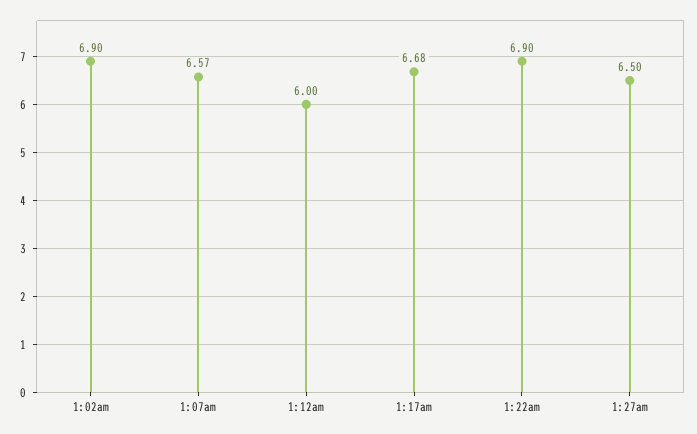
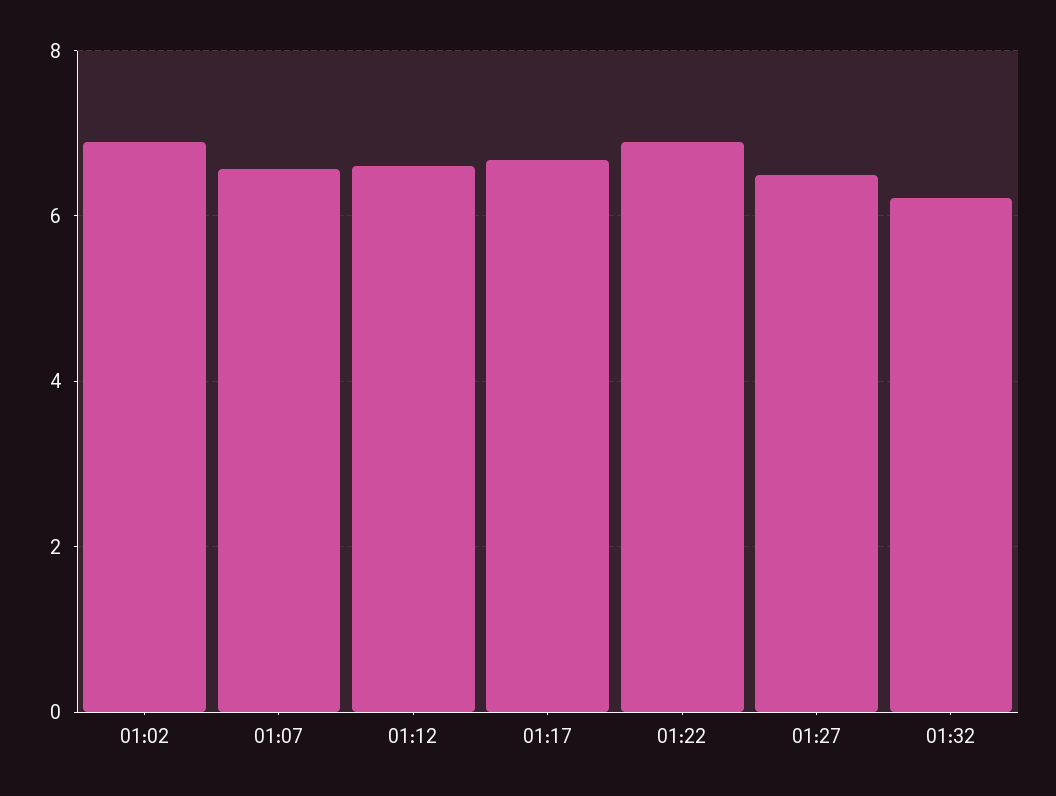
1:12am: 6 -> 6.6
01:32: none -> 6.2

